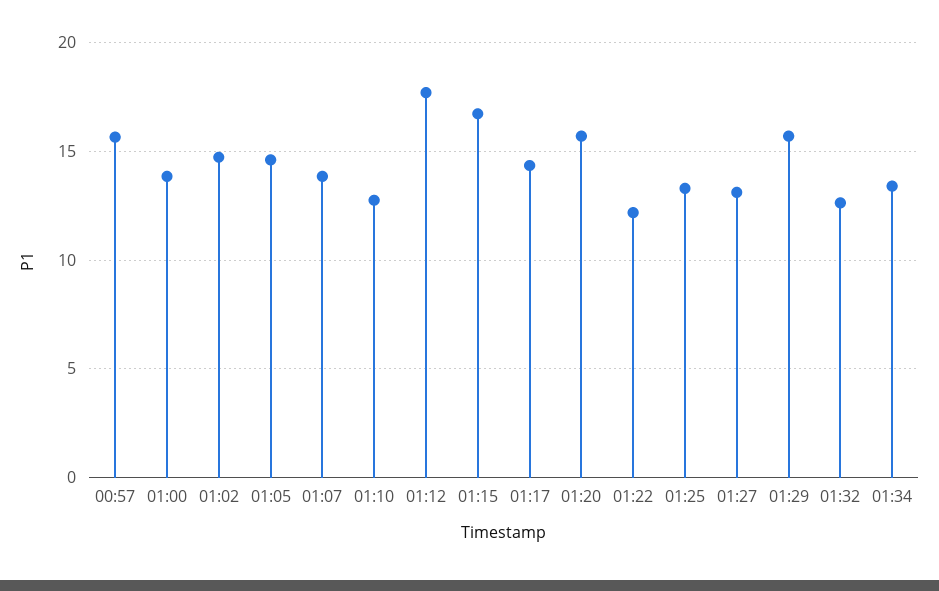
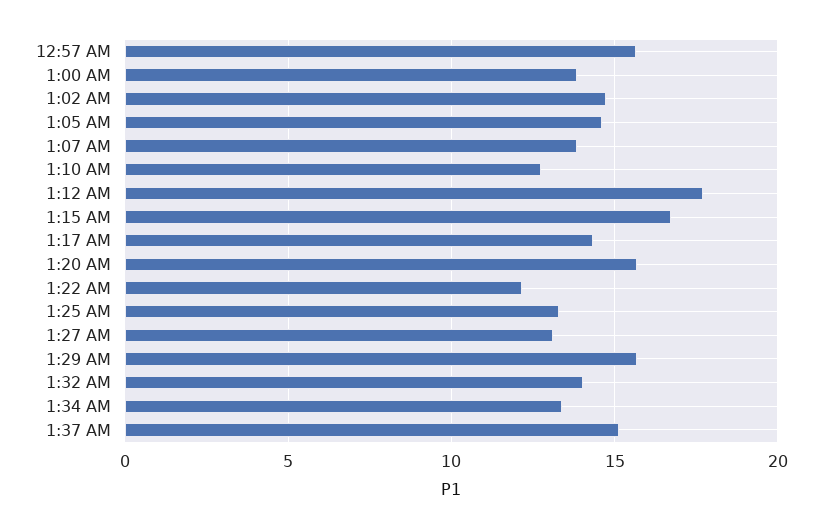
01:32: 12.5 -> 14
1:37 AM: none -> 15

